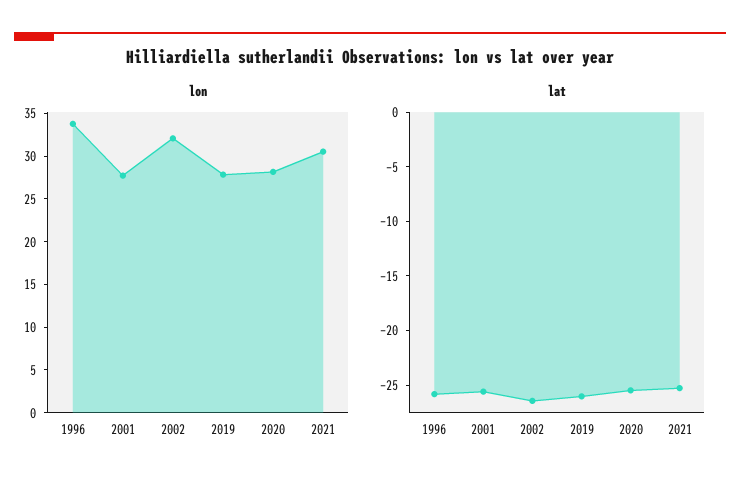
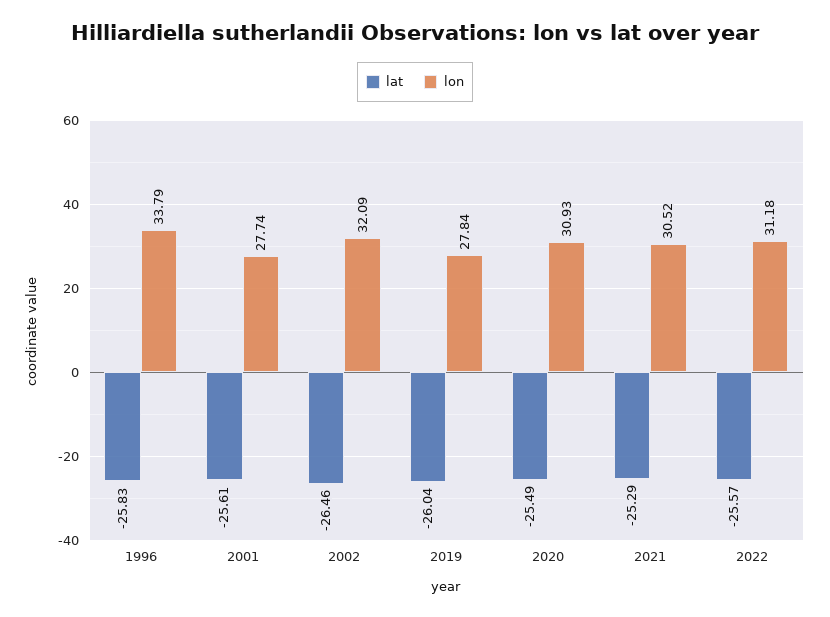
lon, 2020: 28 -> 30.93
lat, 2022: none -> -25.57
lon, 2022: none -> 31.18

